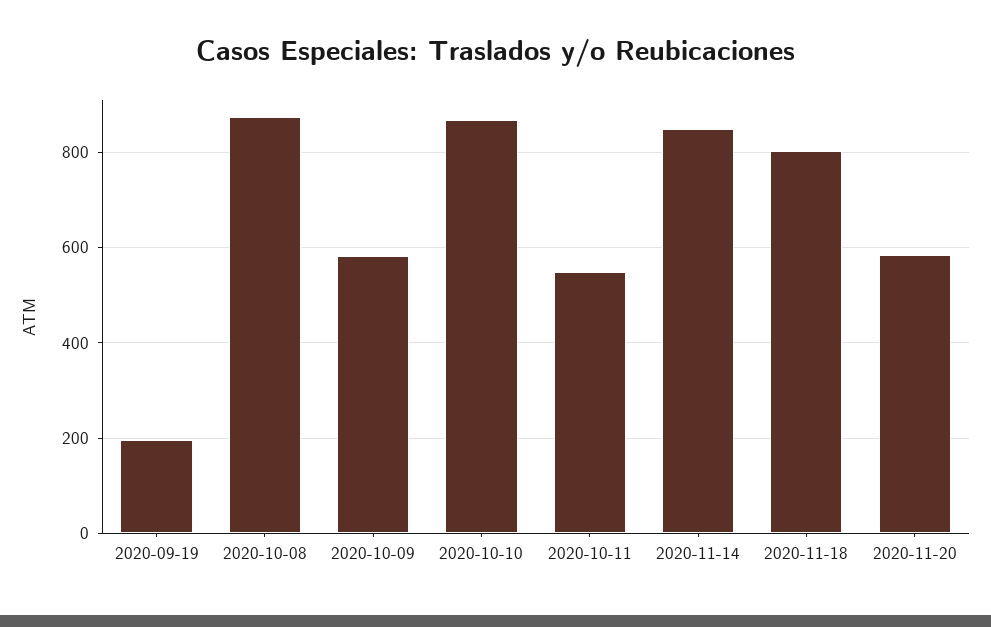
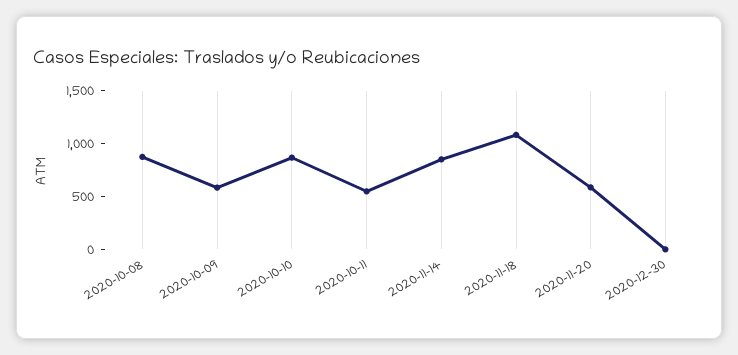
2020-09-19: 200 -> none
2020-11-18: 800 -> 1100
2020-12-30: none -> 0

